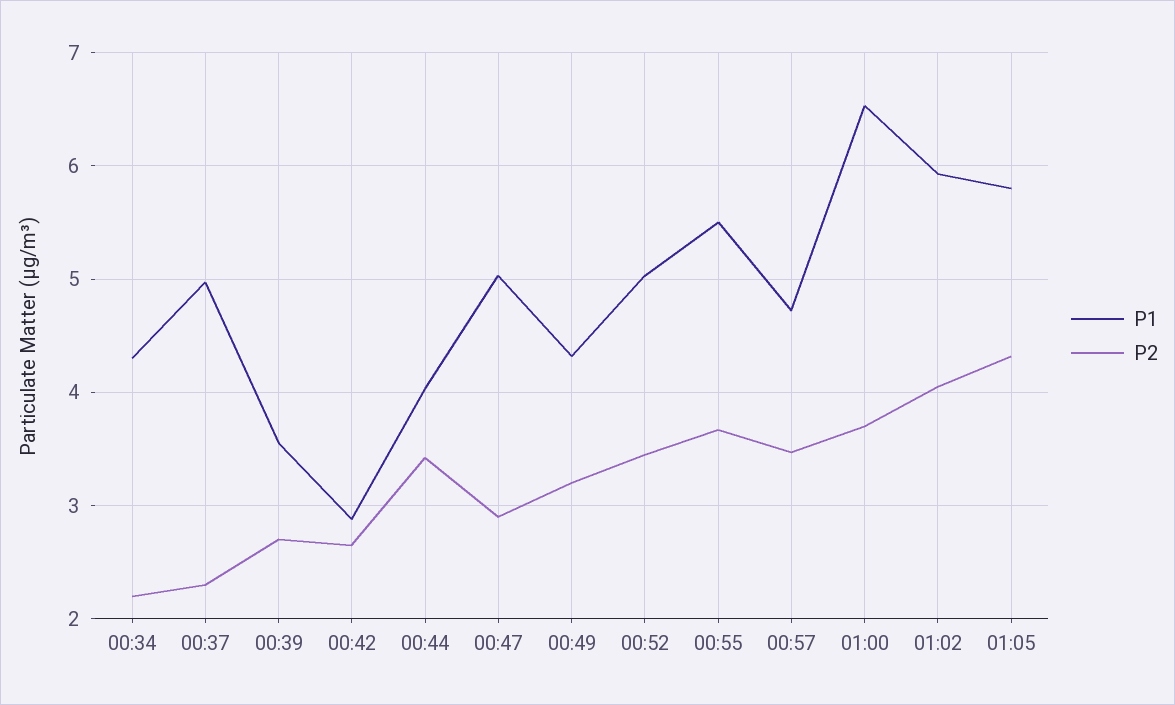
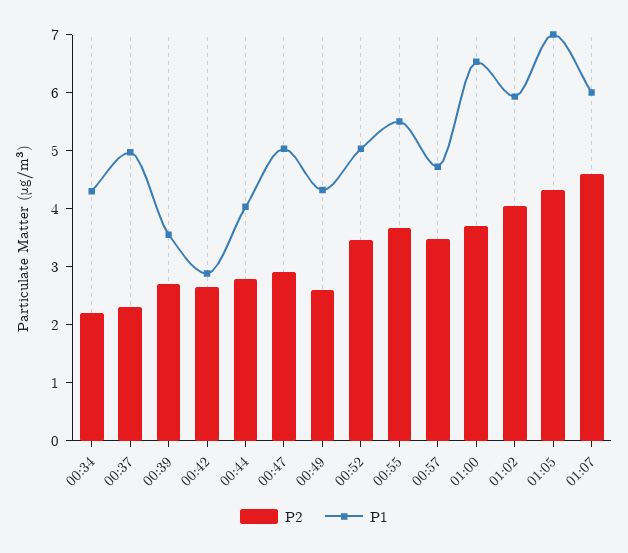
P2, 00:44: 3.4 -> 2.8
P2, 00:49: 3.2 -> 2.6
P1, 01:05: 5.8 -> 7
P2, 01:07: none -> 4.6
P1, 01:07: none -> 6

